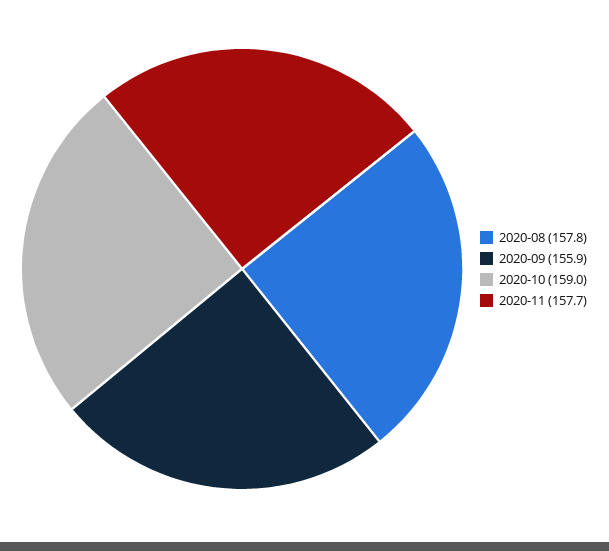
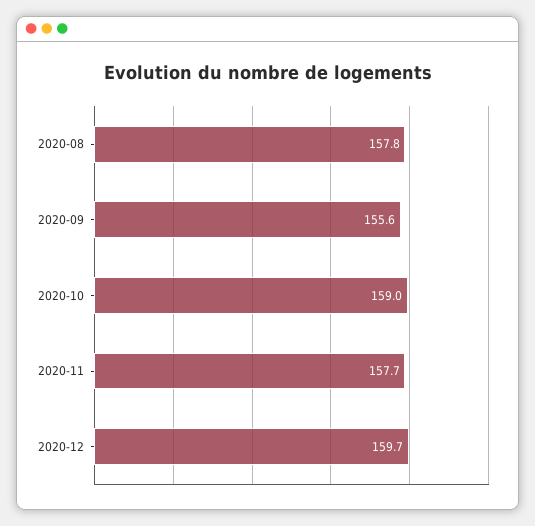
2020-09: 155.9 -> 155.6
2020-12: none -> 159.7

